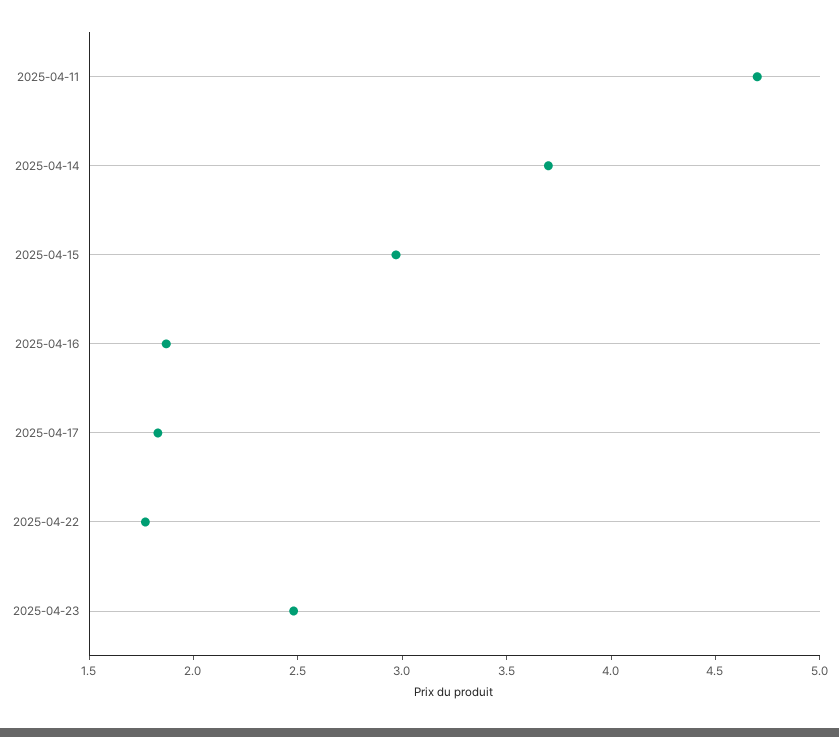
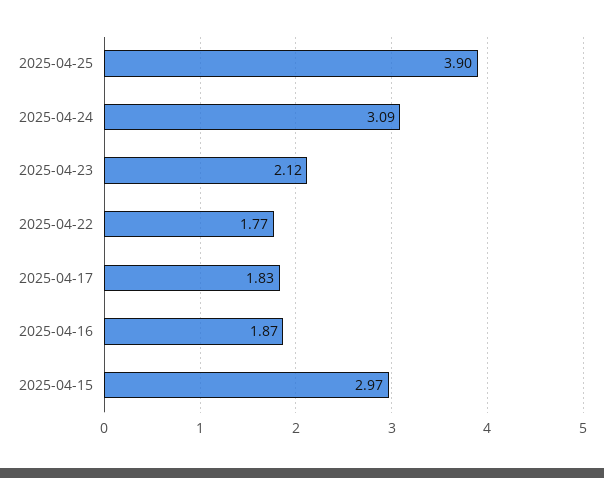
2025-04-11: 4.7 -> none
2025-04-14: 3.7 -> none
2025-04-23: 2.5 -> 2.12
2025-04-25: none -> 3.9
2025-04-24: none -> 3.09

